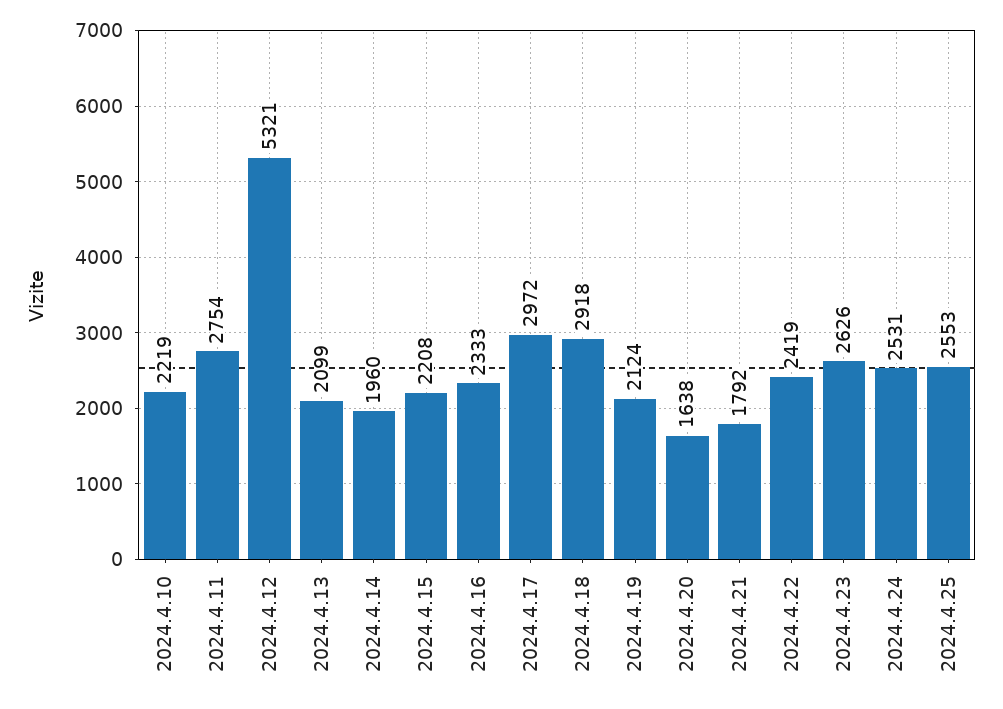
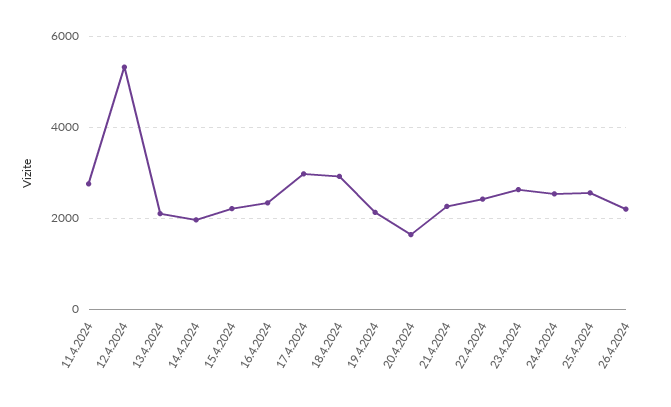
2024.4.10: 2219 -> none
2024.4.21: 1792 -> 2200
26.4.2024: none -> 2200

